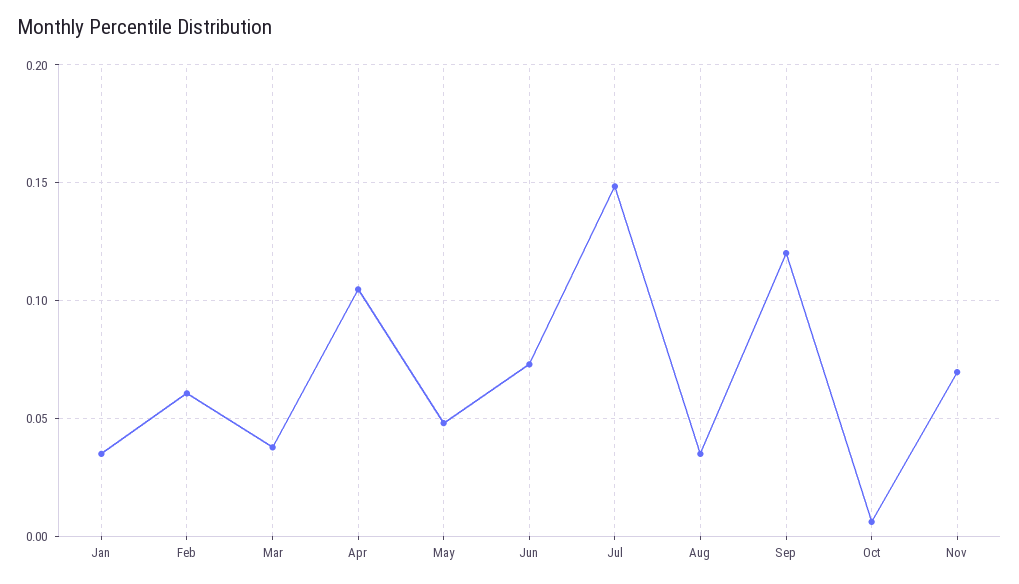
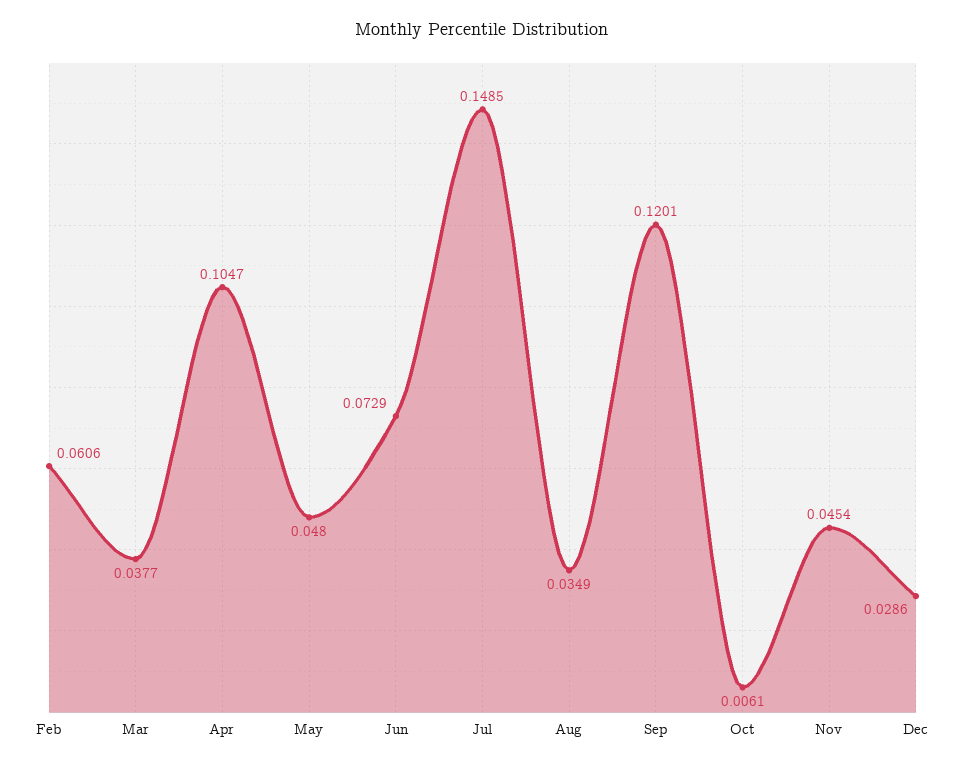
Jan: 0.035 -> none
Nov: 0.07 -> 0.0454
Dec: none -> 0.0286

